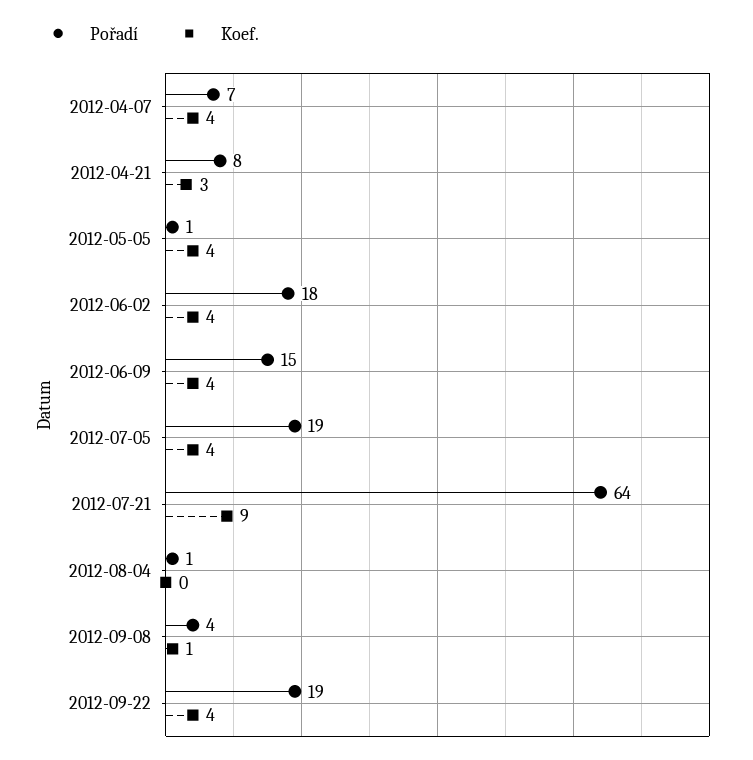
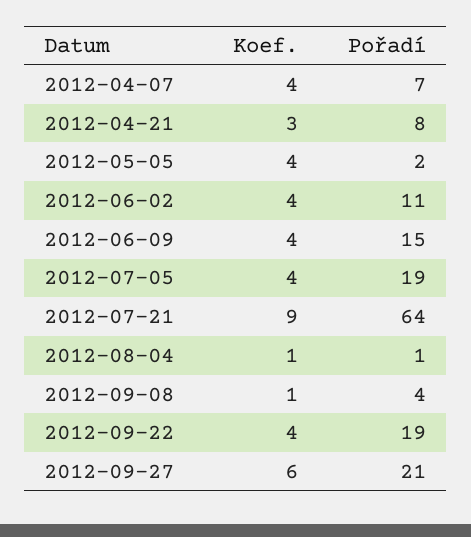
Pořadí, 2012-05-05: 1 -> 2
Pořadí, 2012-06-02: 18 -> 11
Koef., 2012-08-04: 0 -> 1
Koef., 2012-09-27: none -> 6
Pořadí, 2012-09-27: none -> 21

